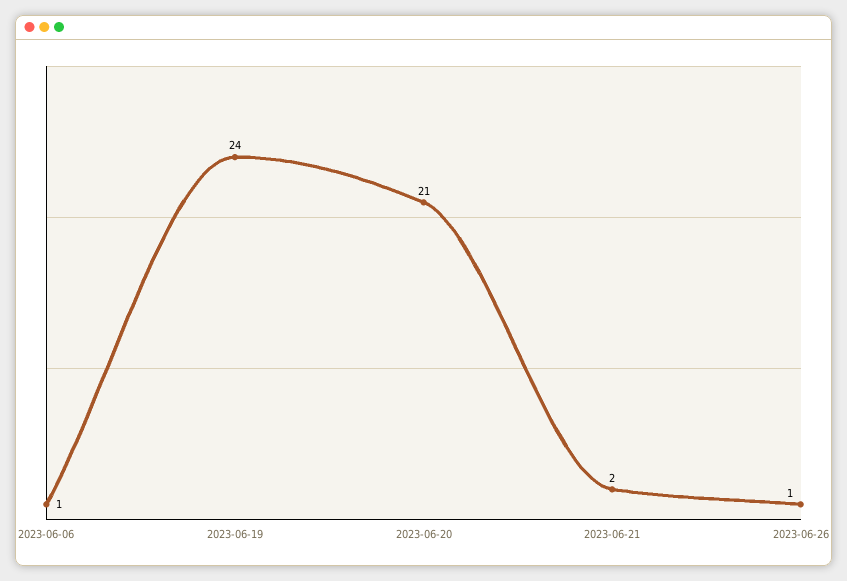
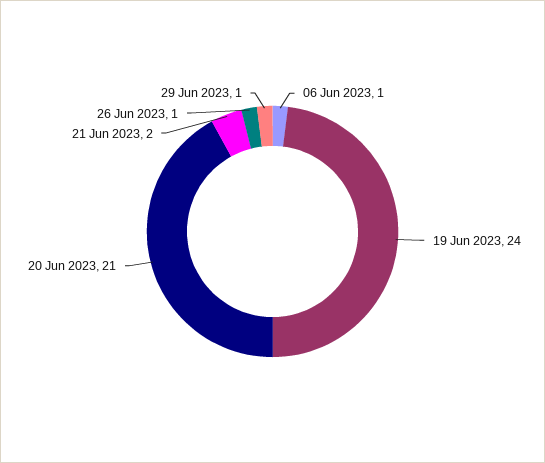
29 Jun 2023: none -> 1

